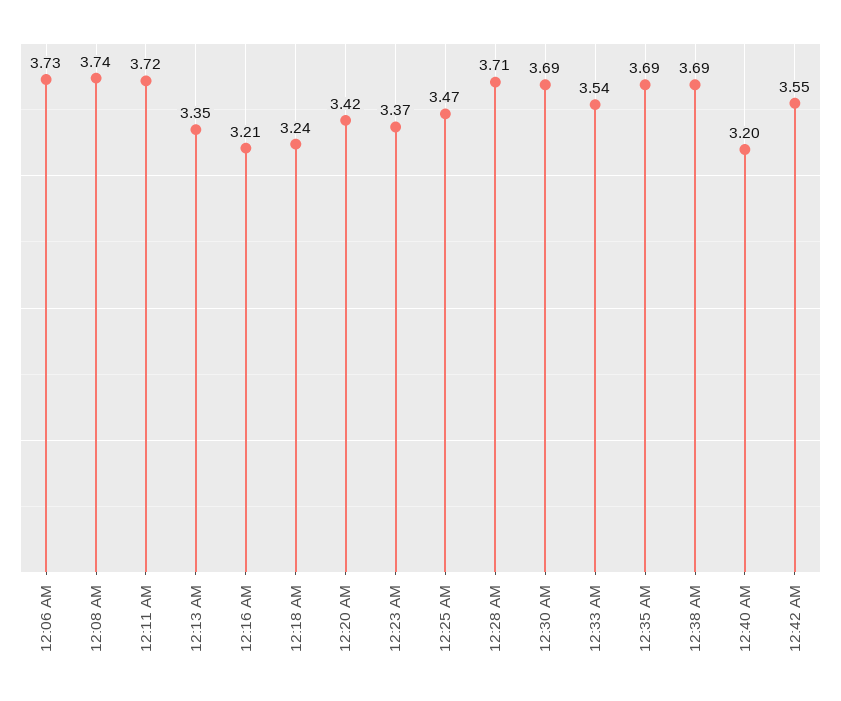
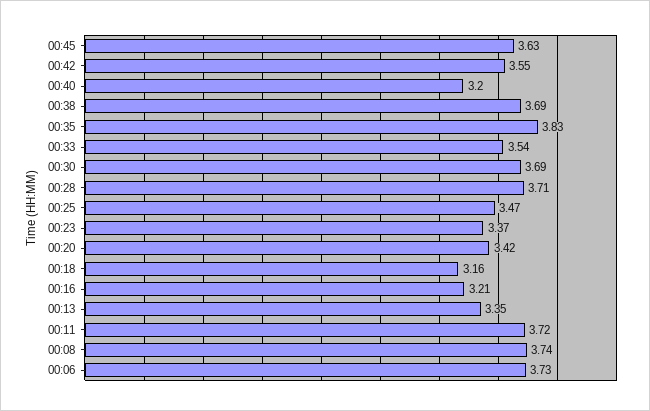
12:18 AM: 3.24 -> 3.16
12:35 AM: 3.69 -> 3.83
00:45: none -> 3.63

